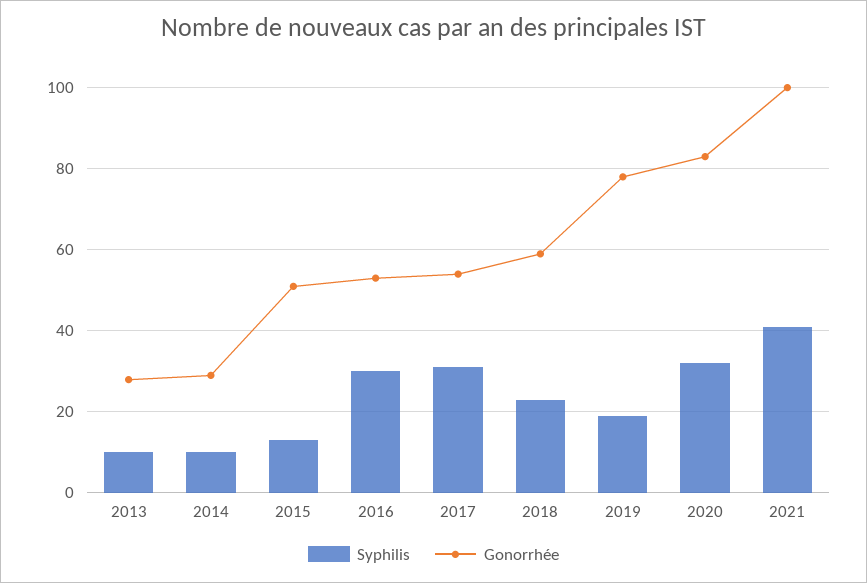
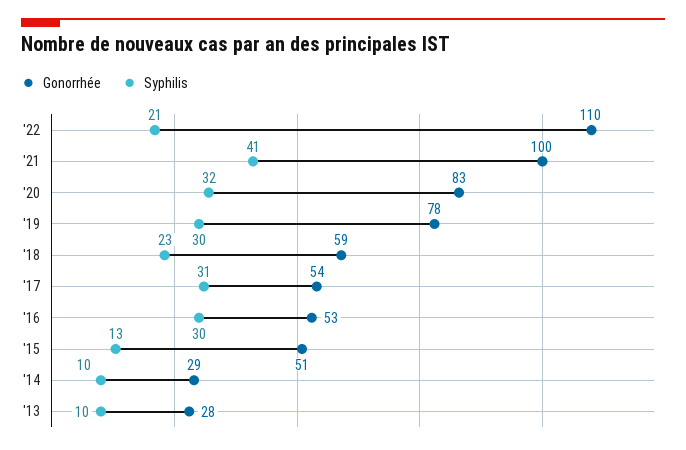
Syphilis, 2019: 20 -> 30
Gonorrhée, '22: none -> 110
Syphilis, '22: none -> 21

